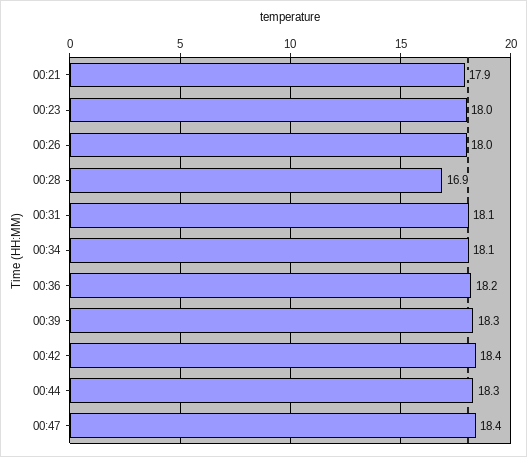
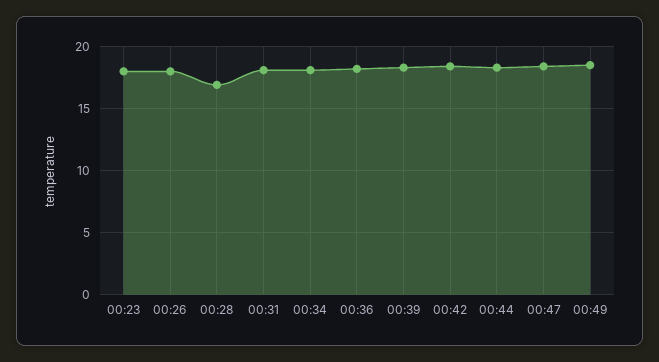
00:21: 17.9 -> none
00:49: none -> 18.5

